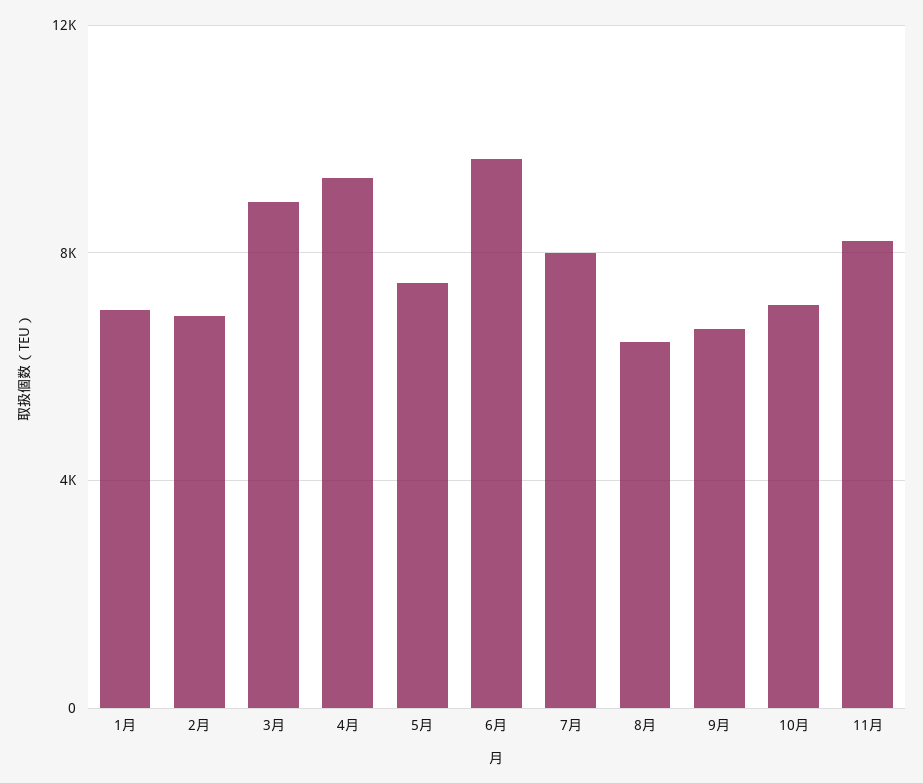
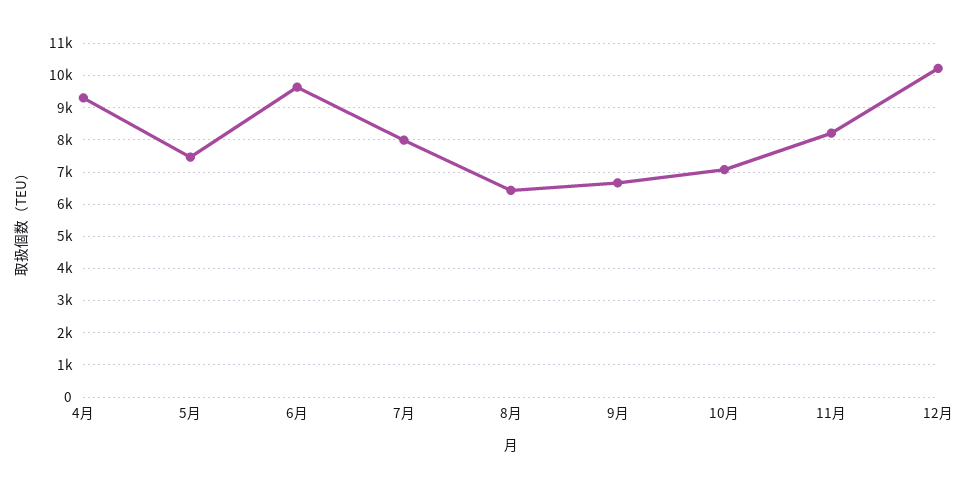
1月: 7000 -> none
2月: 7000 -> none
3月: 9000 -> none
12月: none -> 10200

